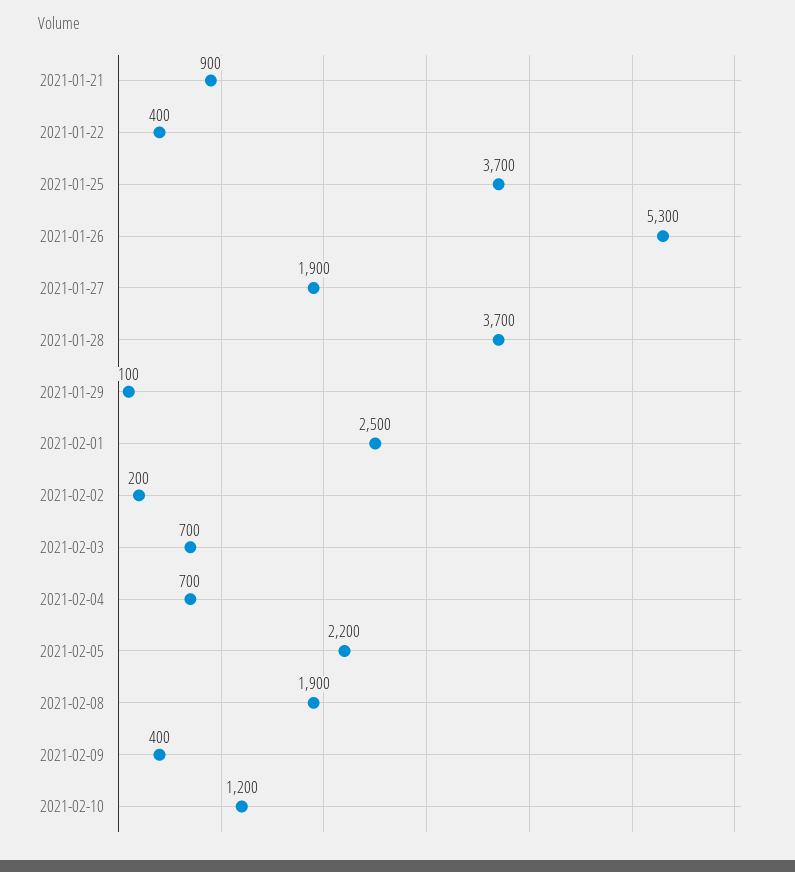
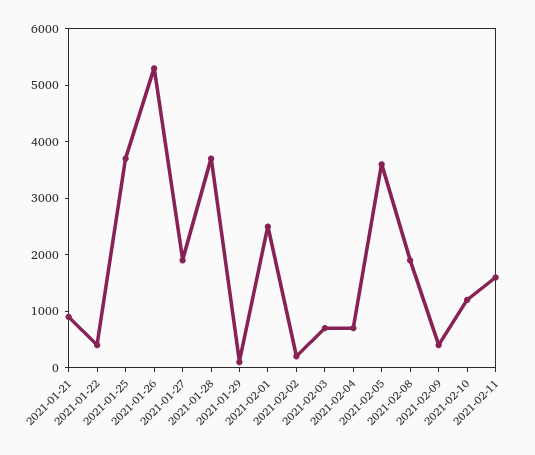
2021-02-05: 2200 -> 3600
2021-02-11: none -> 1600

